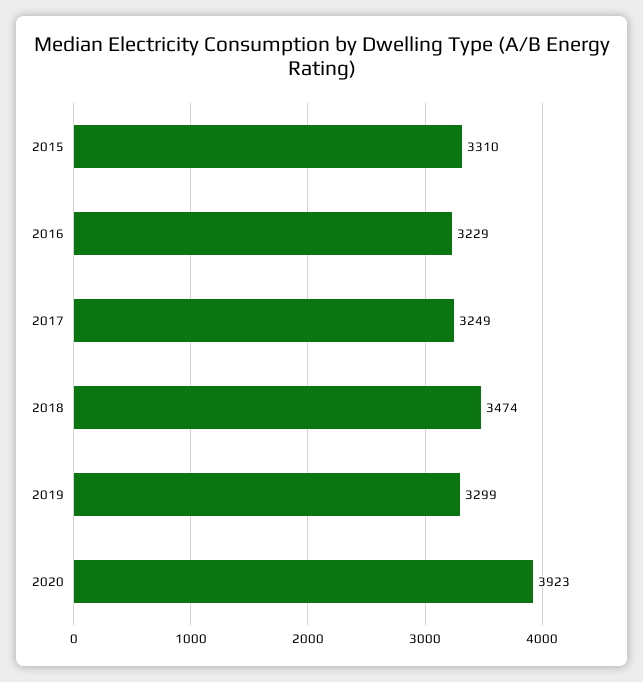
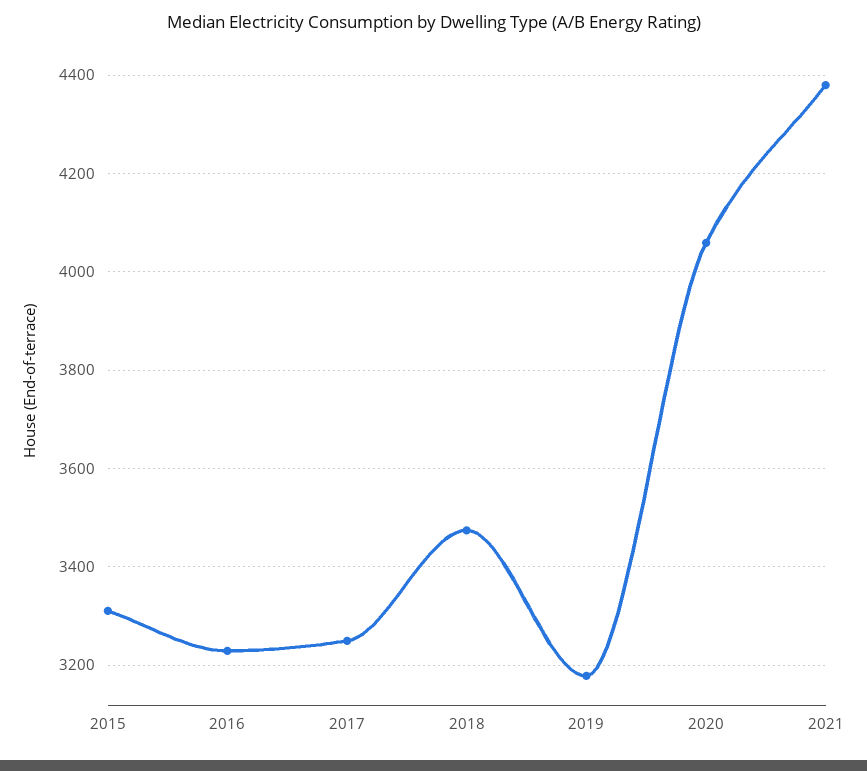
2019: 3299 -> 3180
2020: 3923 -> 4060
2021: none -> 4380

